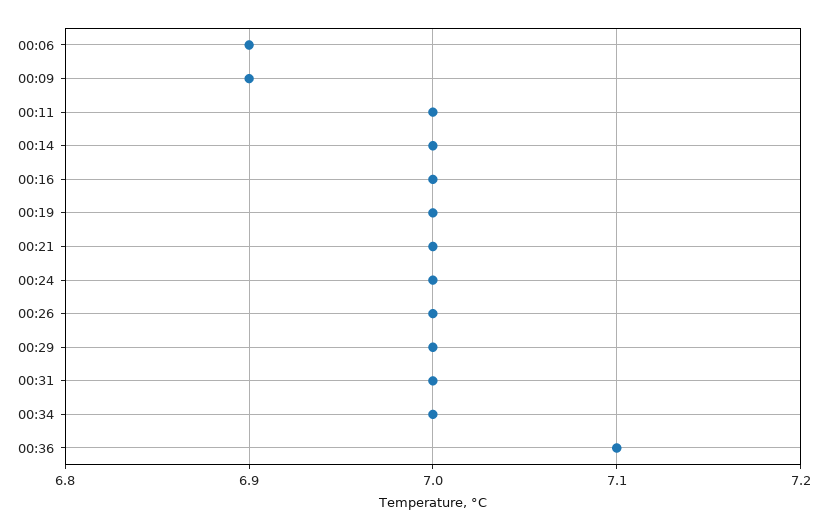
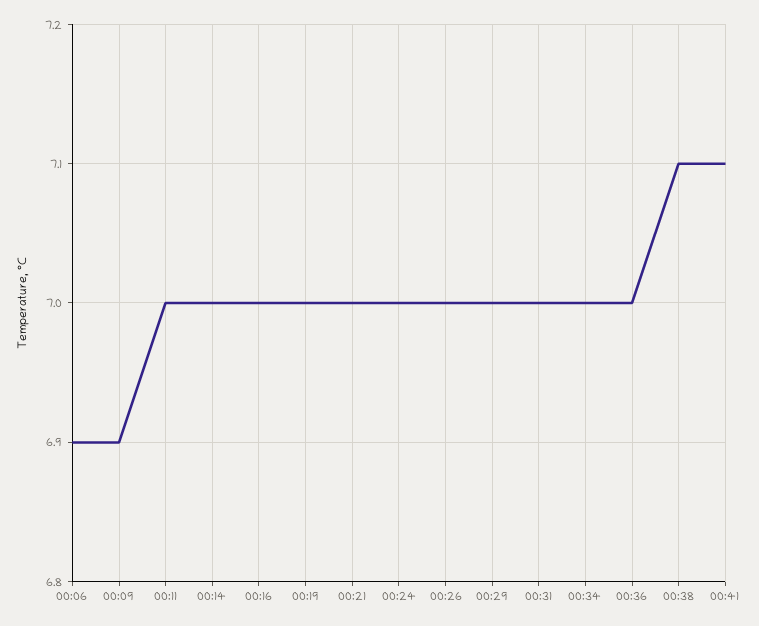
00:36: 7.1 -> 7
00:38: none -> 7.1
00:41: none -> 7.1

